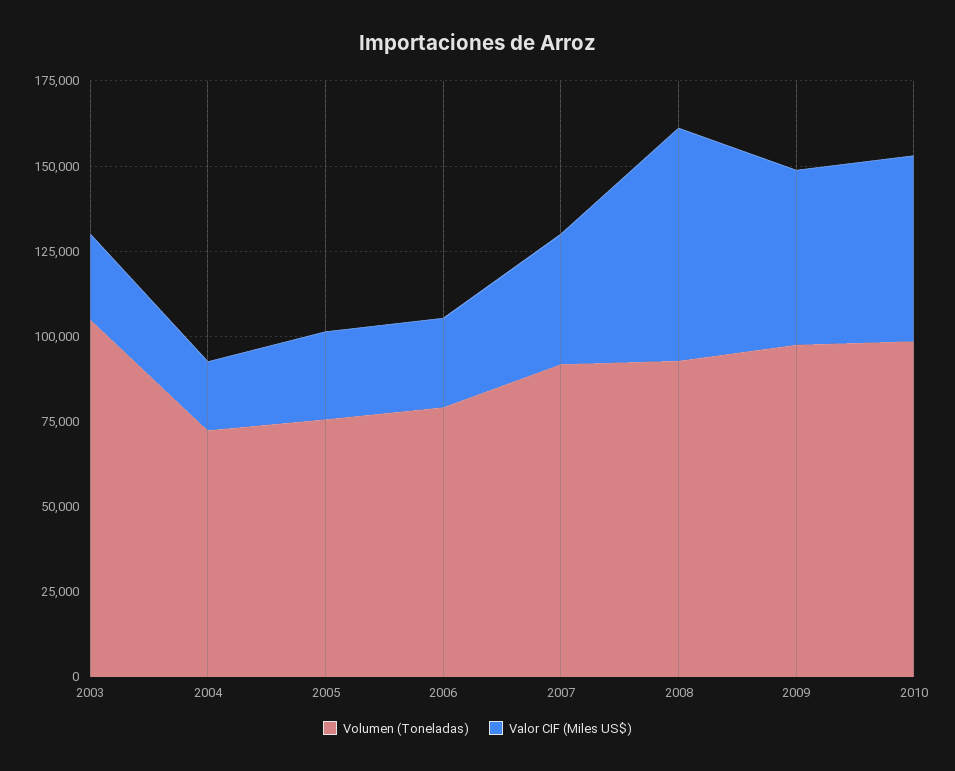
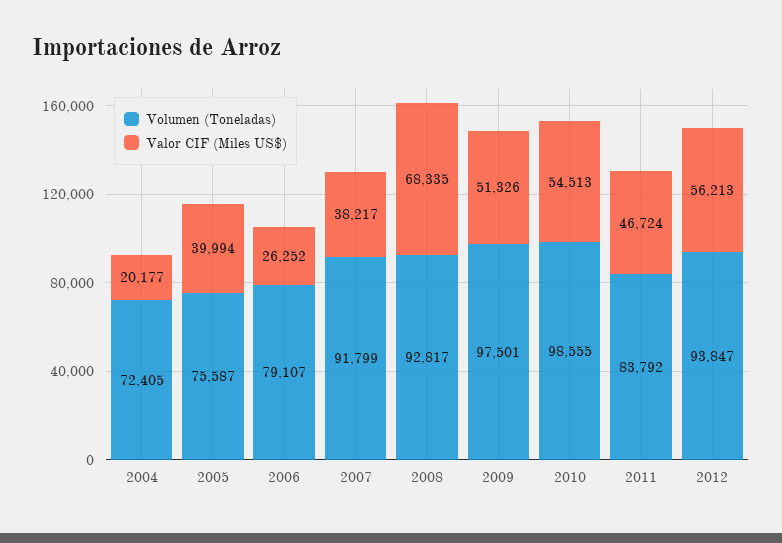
Volumen (Toneladas), 2003: 105000 -> none
Valor CIF (Miles US$), 2003: 25000 -> none
Valor CIF (Miles US$), 2005: 25000 -> 39994
Volumen (Toneladas), 2011: none -> 83792
Valor CIF (Miles US$), 2011: none -> 46724
Volumen (Toneladas), 2012: none -> 93847
Valor CIF (Miles US$), 2012: none -> 56213

